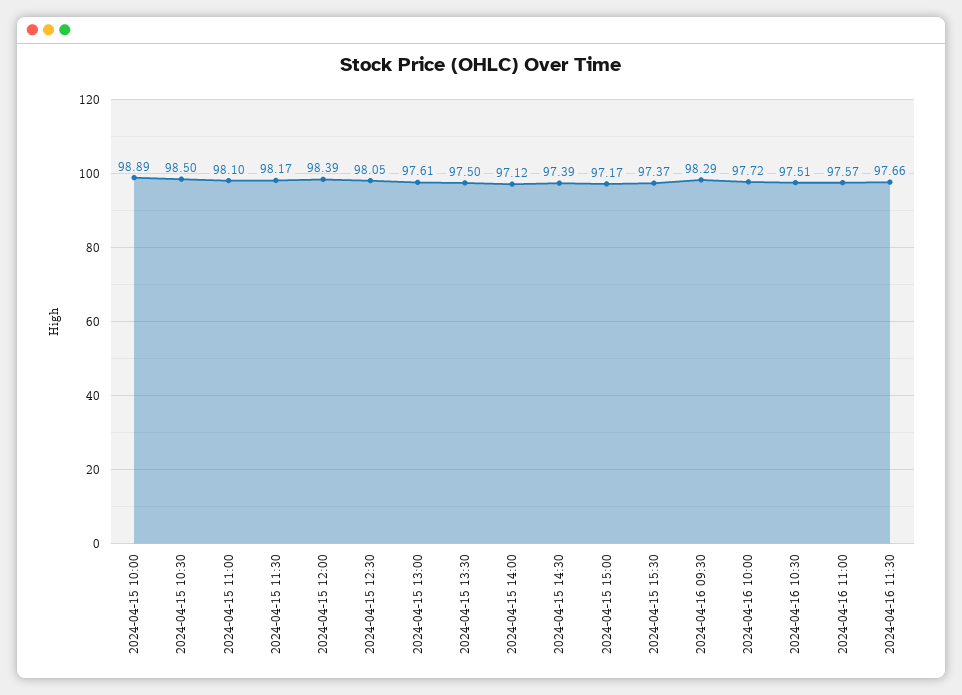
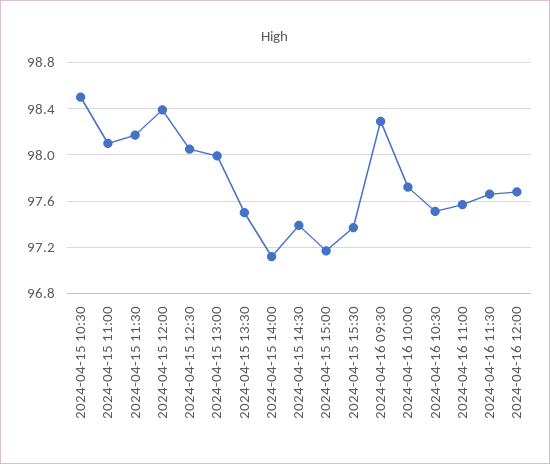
2024-04-15 10:00: 98.89 -> none
2024-04-15 13:00: 97.61 -> 98
2024-04-16 12:00: none -> 97.7

